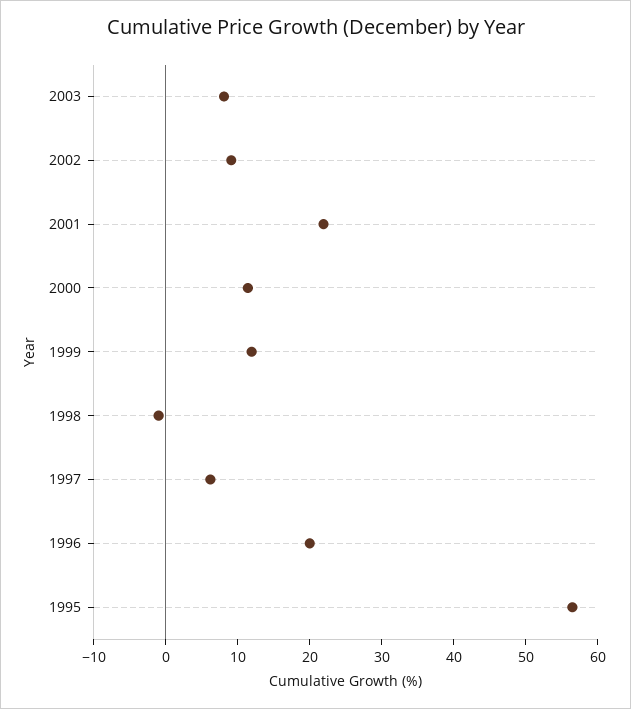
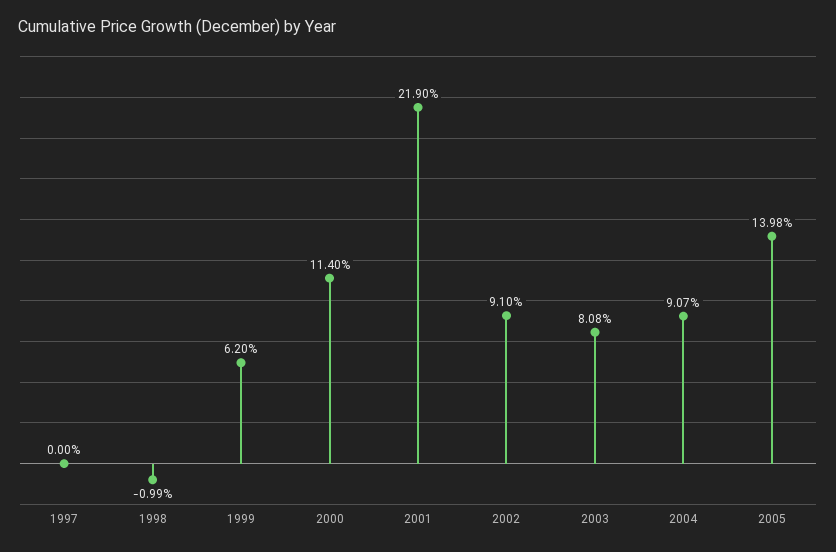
1999: 12 -> 6.2
1997: 6 -> 0
1996: 20 -> none
1995: 56 -> none
2004: none -> 9.07
2005: none -> 13.98

